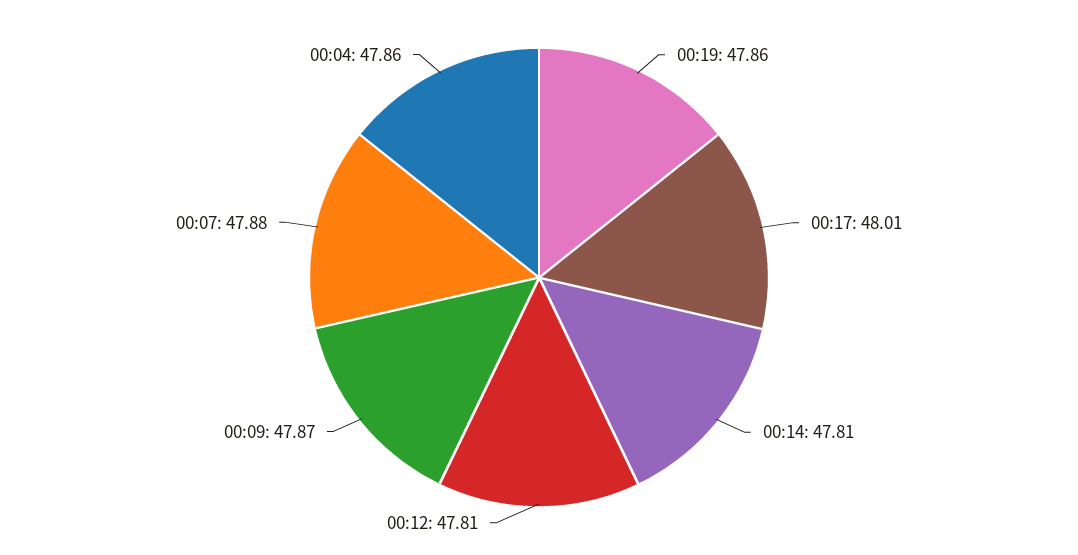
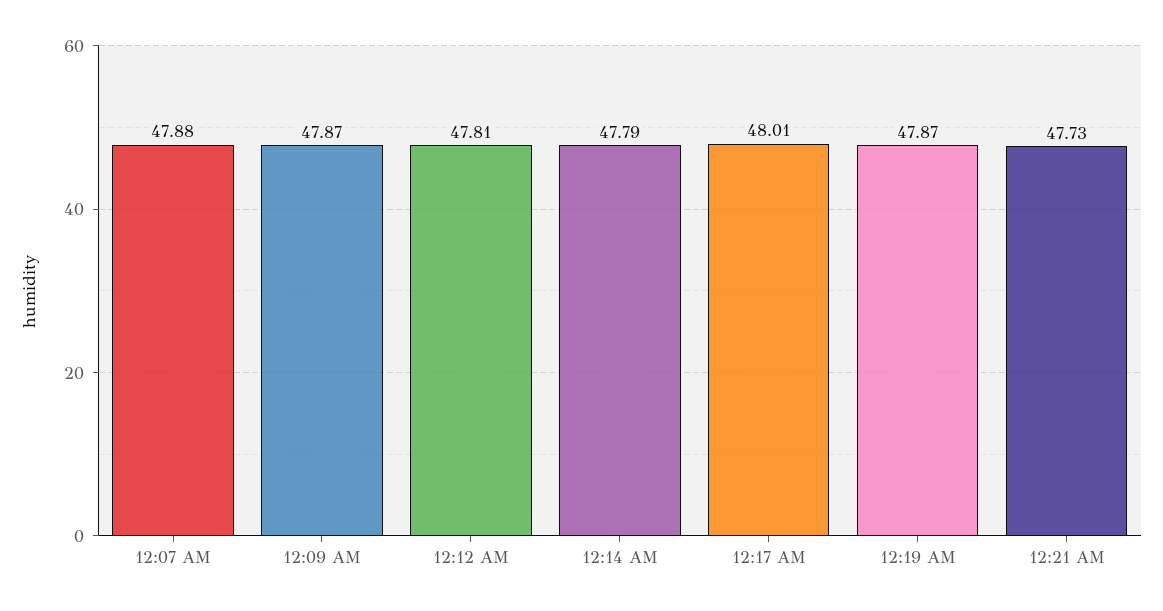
00:19: 47.86 -> 47.87
00:14: 47.81 -> 47.79
00:04: 47.86 -> none
12:21 AM: none -> 47.73

